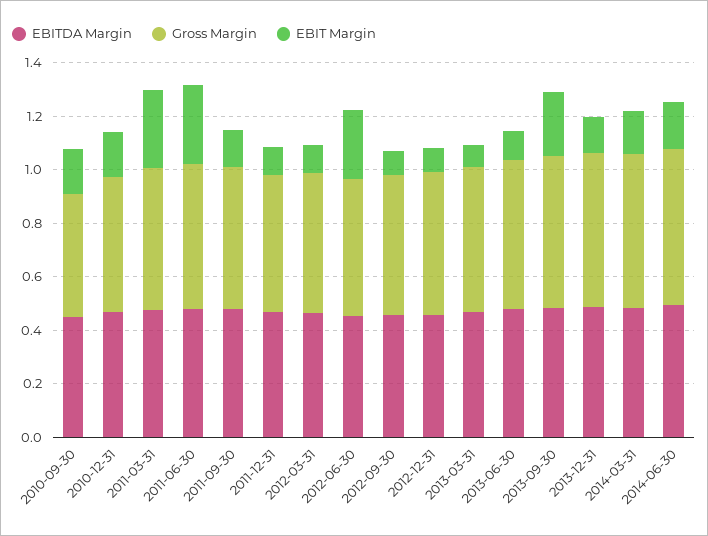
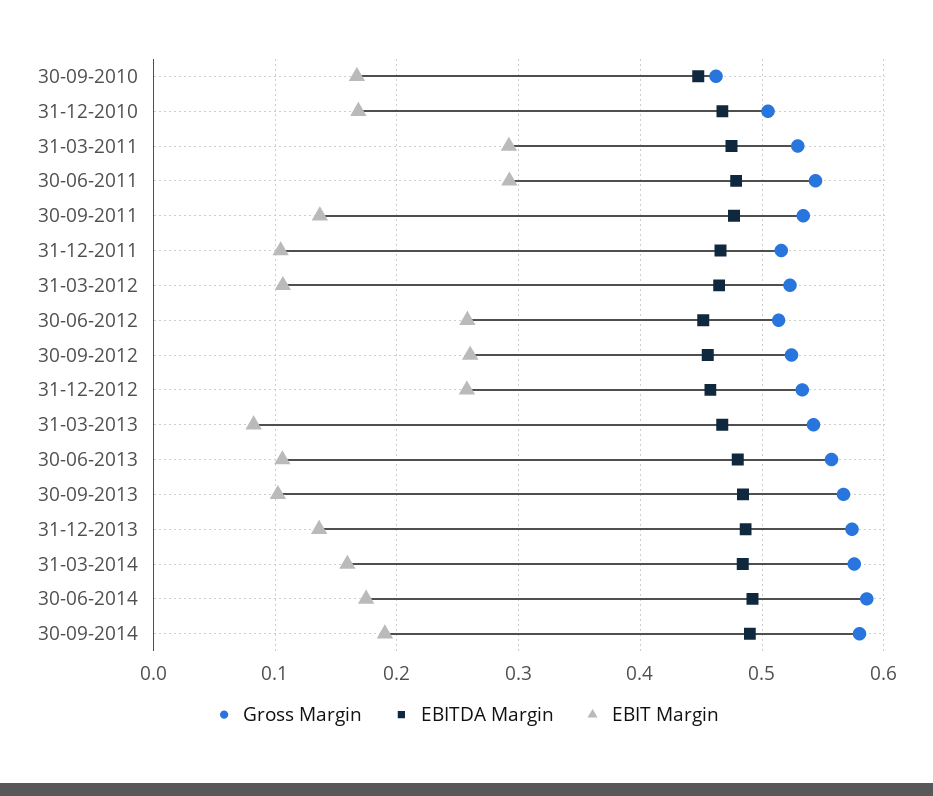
EBIT Margin, 2012-09-30: 0.1 -> 0.26
EBIT Margin, 2012-12-31: 0.1 -> 0.26
EBIT Margin, 2013-09-30: 0.25 -> 0.1
Gross Margin, 30-09-2014: none -> 0.58
EBITDA Margin, 30-09-2014: none -> 0.49
EBIT Margin, 30-09-2014: none -> 0.19

